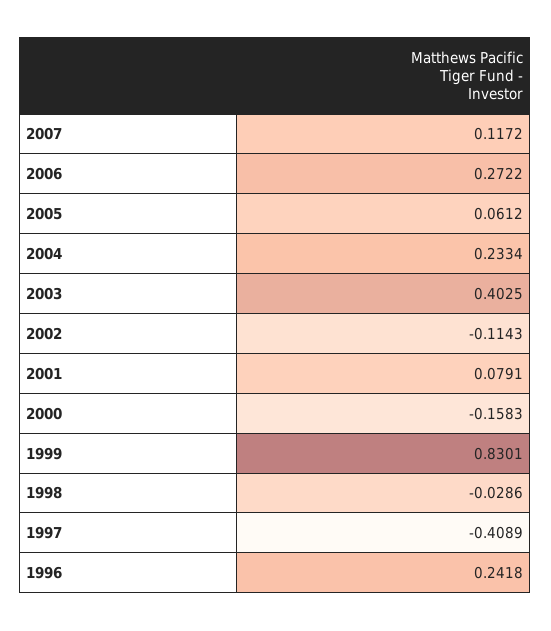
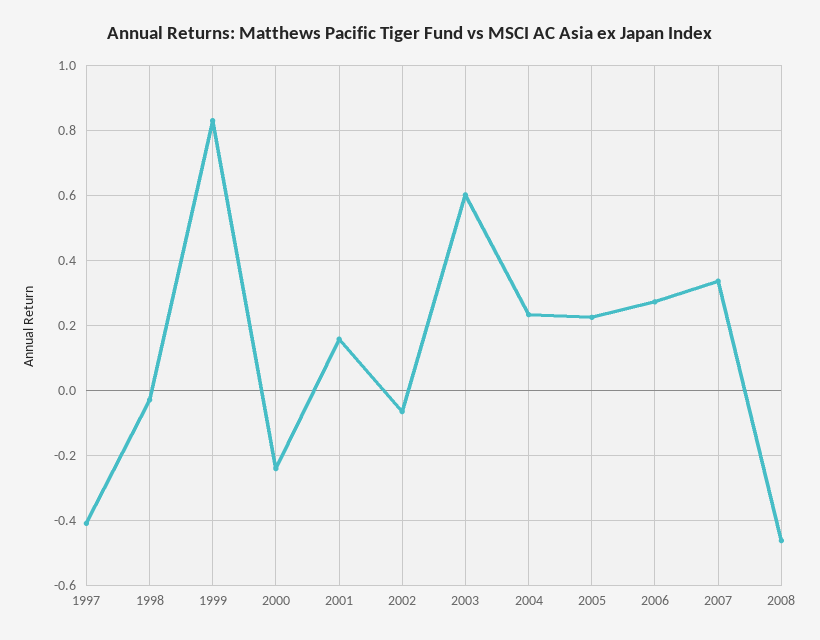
2007: 0.1172 -> 0.34
2005: 0.0612 -> 0.22
2003: 0.4025 -> 0.6
2002: -0.1143 -> -0.06
2001: 0.0791 -> 0.16
2000: -0.1583 -> -0.24
1996: 0.2418 -> none
2008: none -> -0.46

